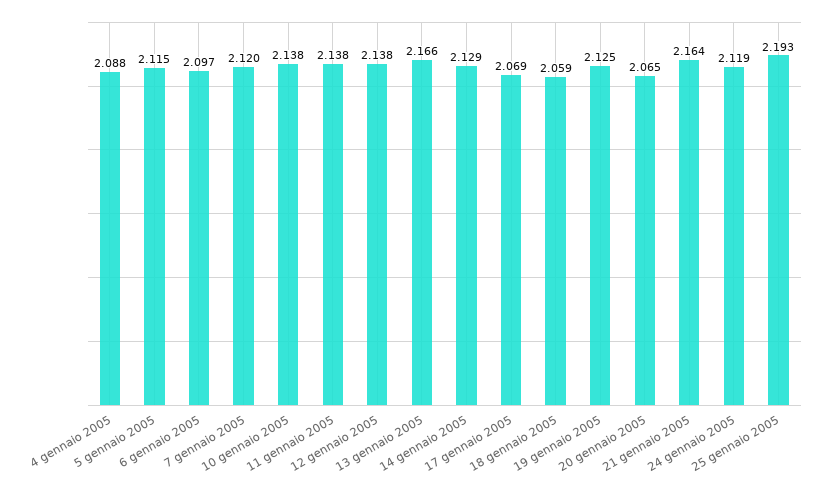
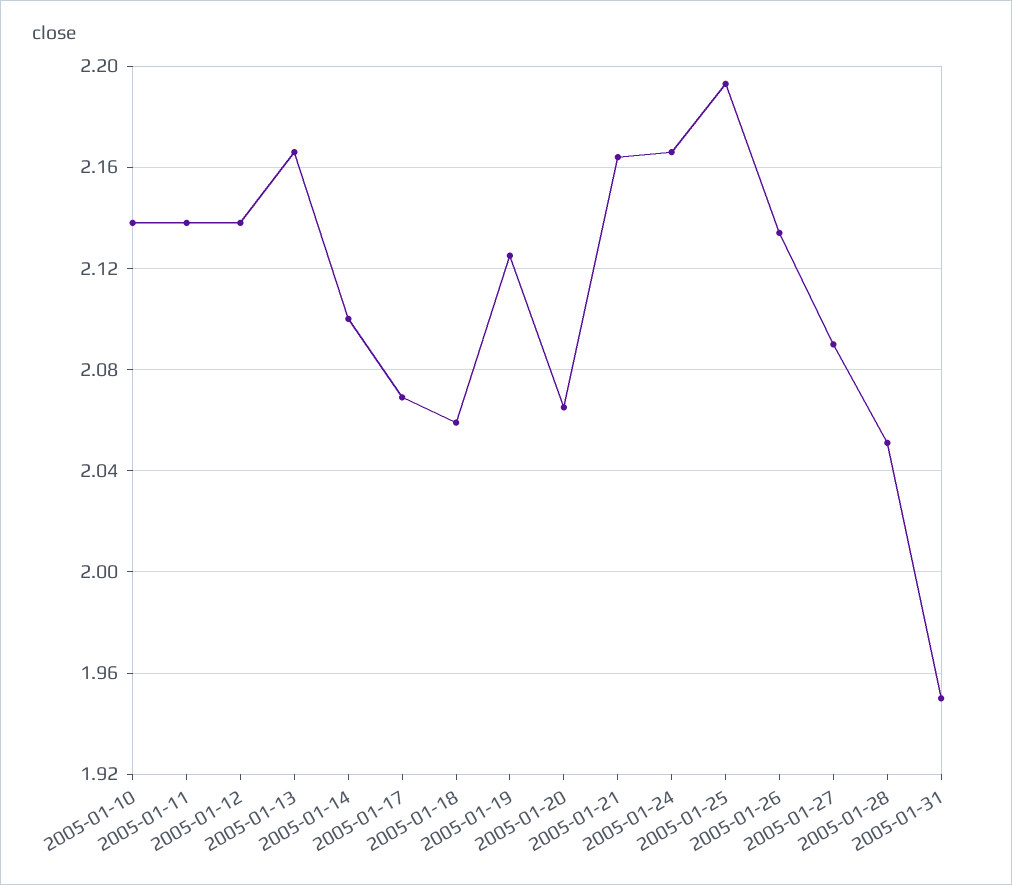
4 gennaio 2005: 2.088 -> none
5 gennaio 2005: 2.115 -> none
6 gennaio 2005: 2.097 -> none
7 gennaio 2005: 2.12 -> none
14 gennaio 2005: 2.129 -> 2.1
24 gennaio 2005: 2.119 -> 2.165
2005-01-26: none -> 2.135
2005-01-27: none -> 2.09
2005-01-28: none -> 2.05
2005-01-31: none -> 1.95

